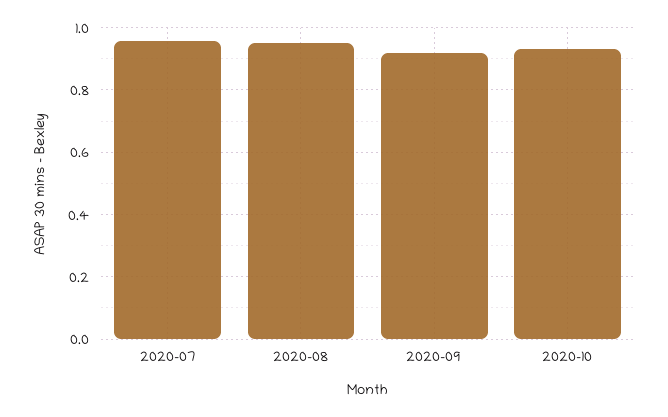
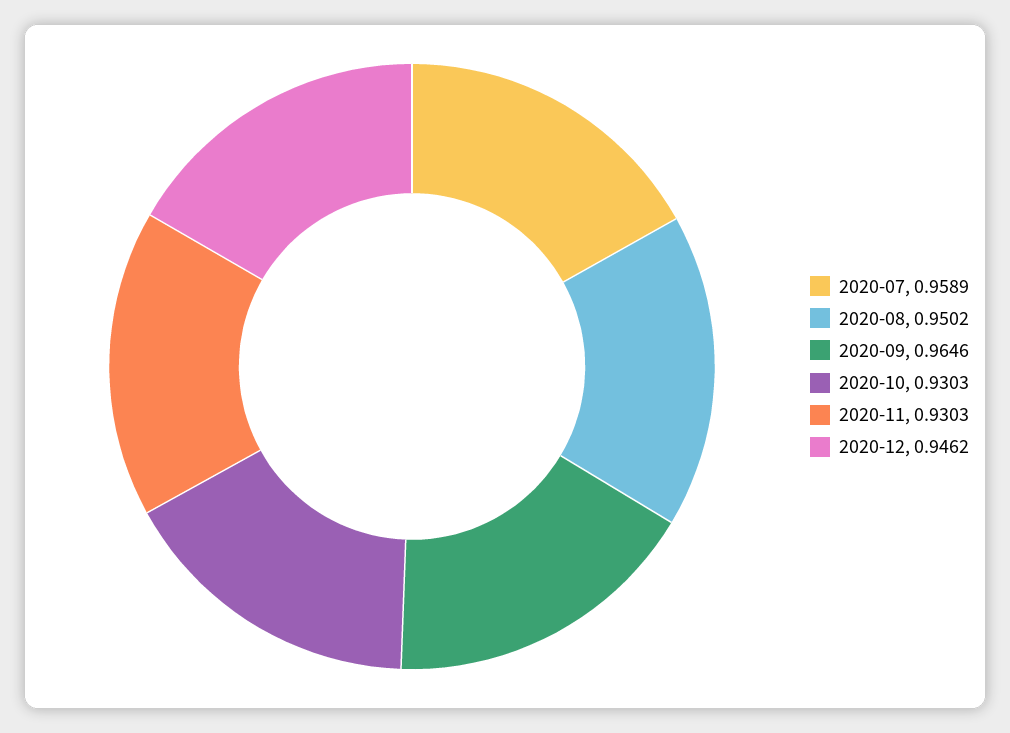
2020-09: 0.92 -> 0.9646
2020-11: none -> 0.9303
2020-12: none -> 0.9462

